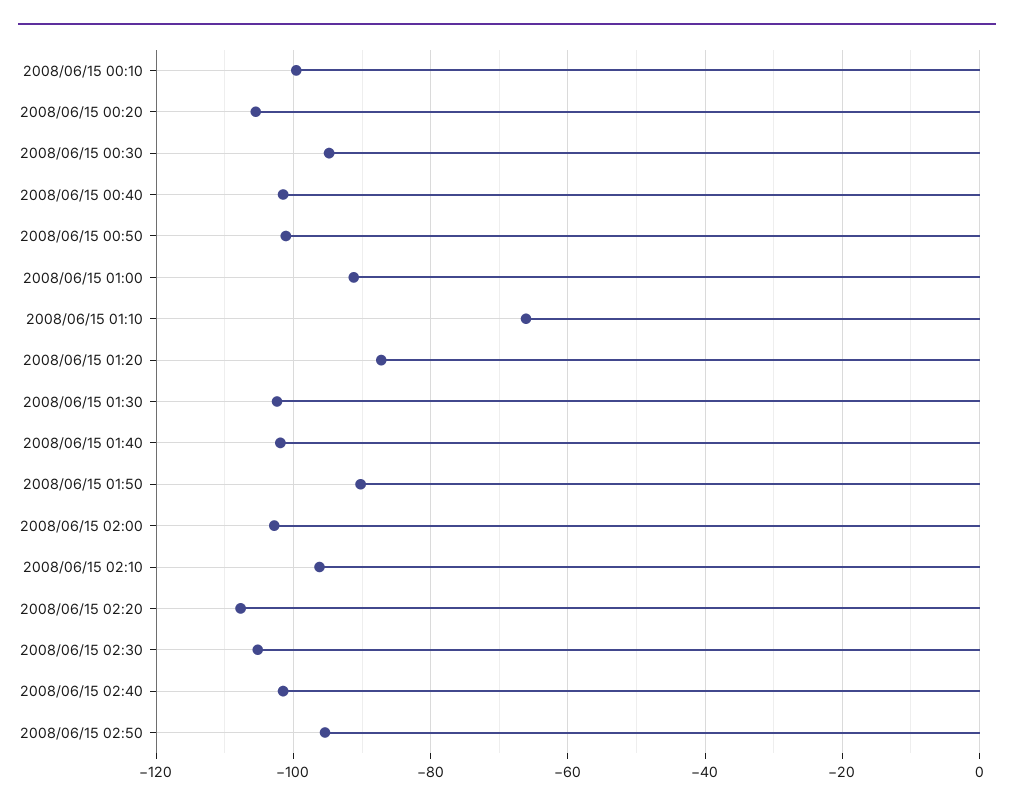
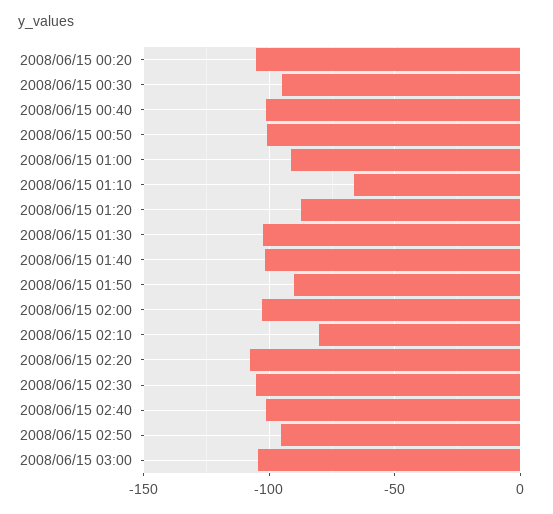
2008/06/15 00:10: -100 -> none
2008/06/15 02:10: -96 -> -80
2008/06/15 03:00: none -> -105

